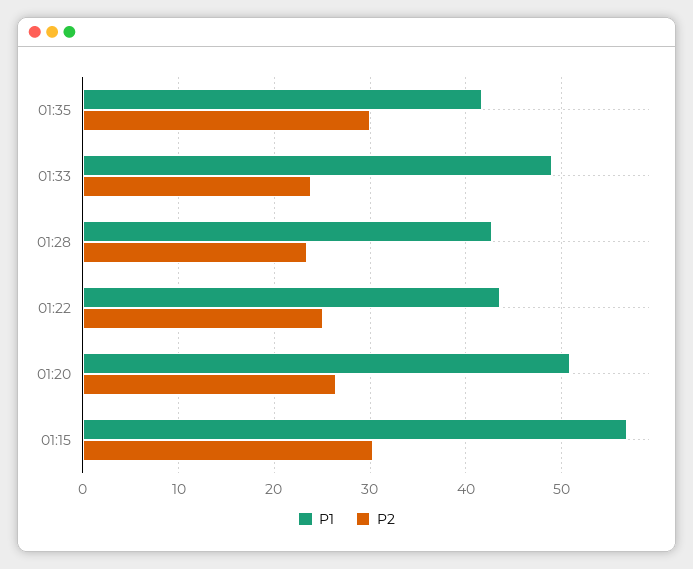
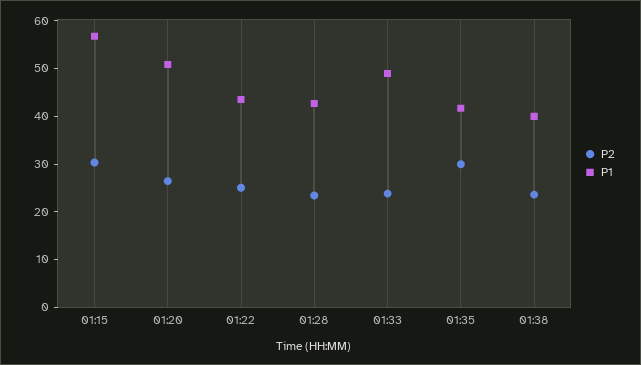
P2, 01:38: none -> 24
P1, 01:38: none -> 40

